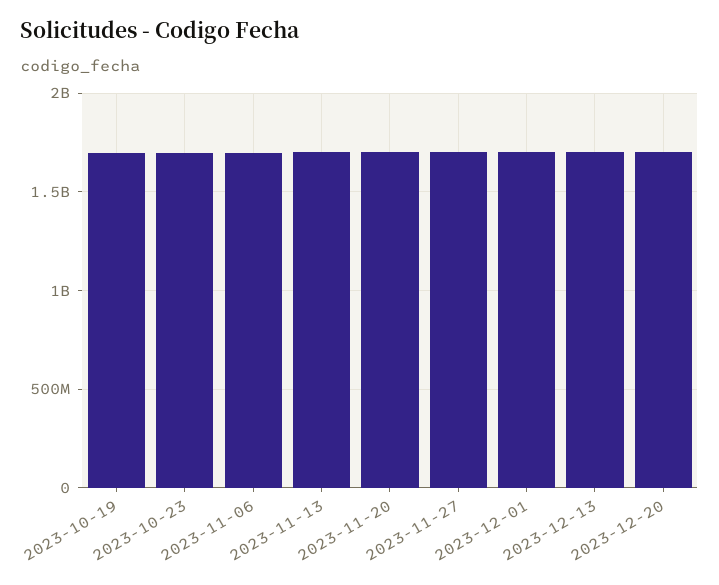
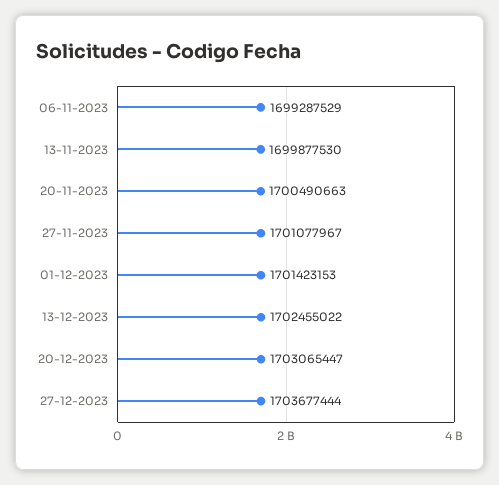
2023-10-19: 1700000000 -> none
2023-10-23: 1700000000 -> none
27-12-2023: none -> 1703677444

